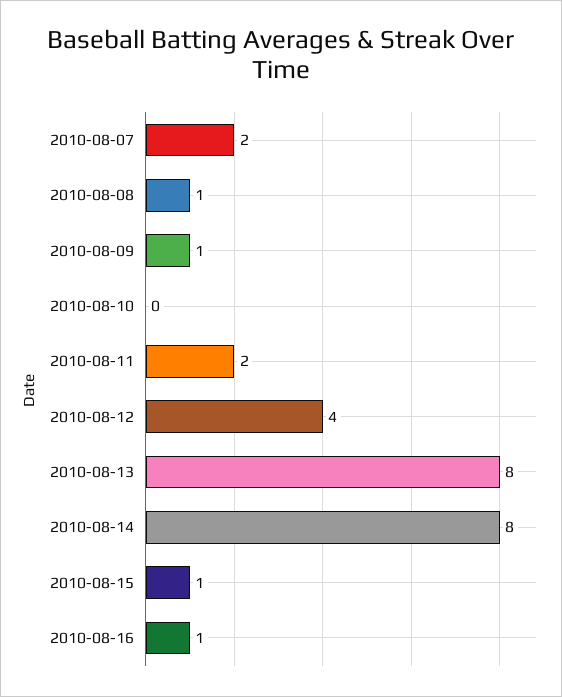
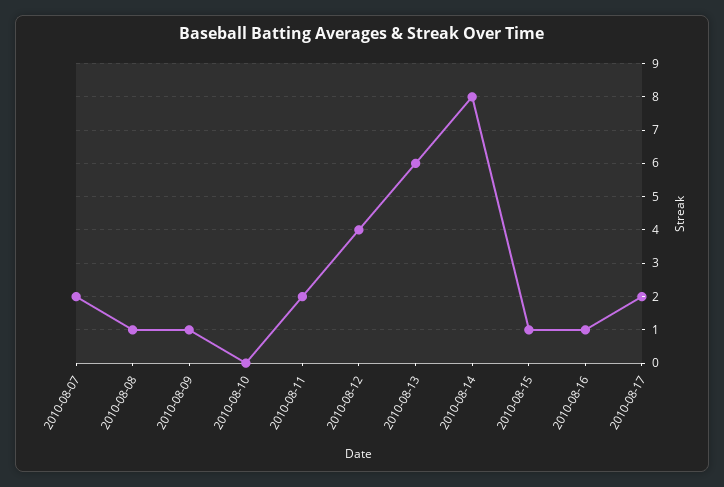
2010-08-13: 8 -> 6
2010-08-17: none -> 2

